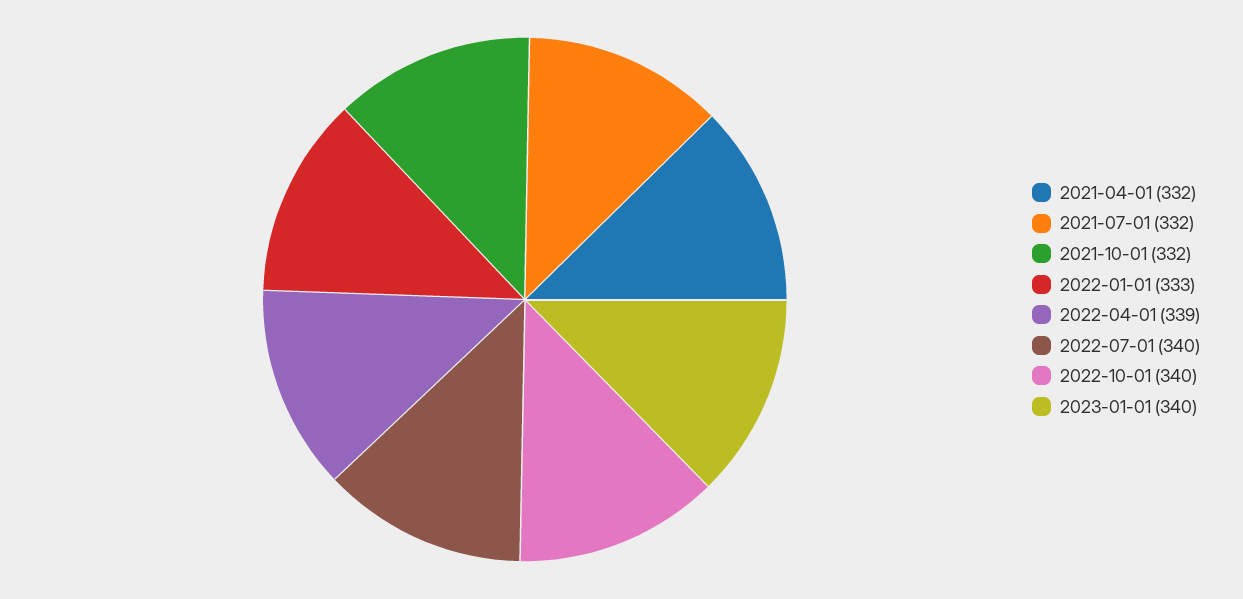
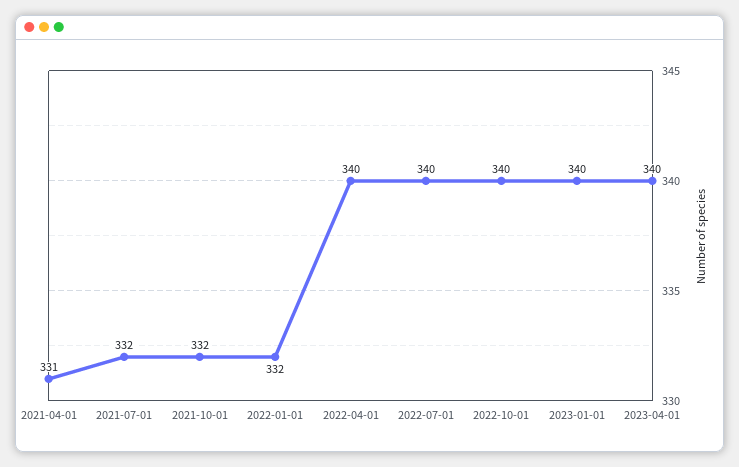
2021-04-01: 332 -> 331
2022-01-01: 333 -> 332
2022-04-01: 339 -> 340
2023-04-01: none -> 340

